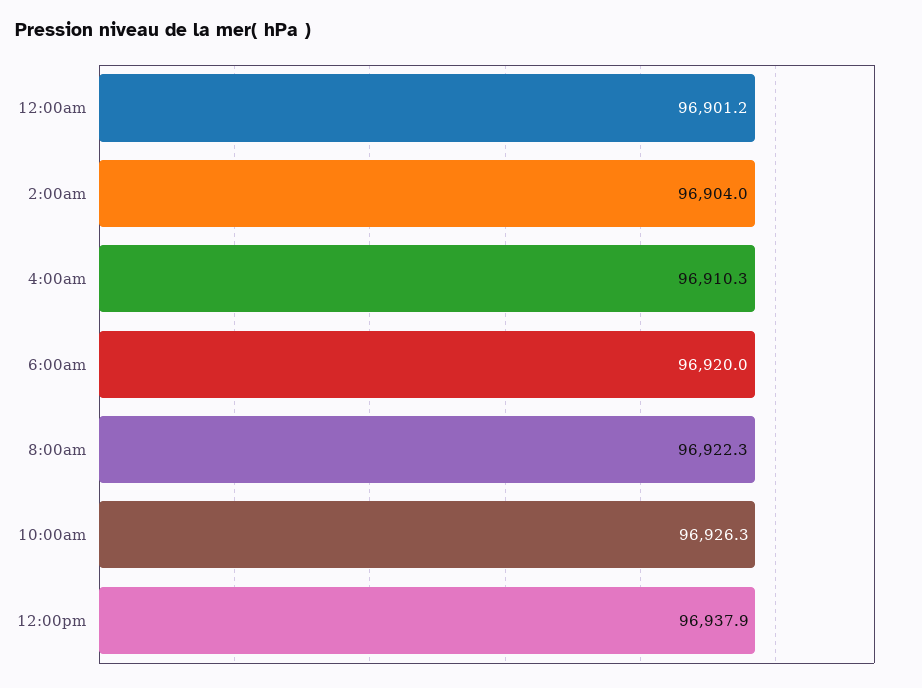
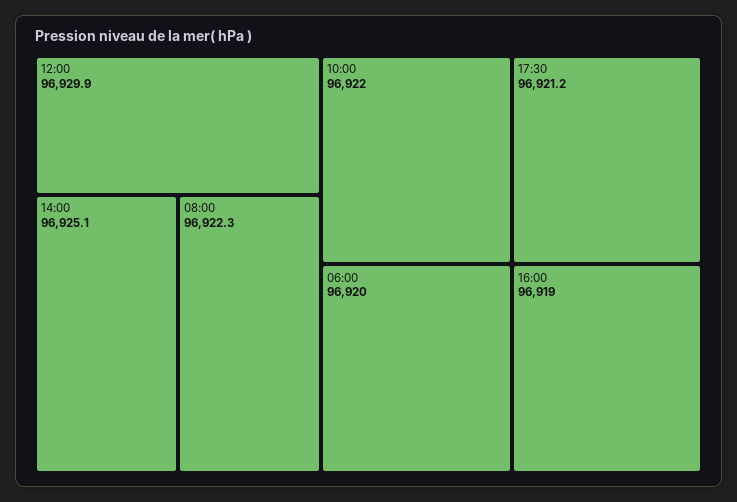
12:00am: 96901.2 -> none
2:00am: 96904 -> none
4:00am: 96910.3 -> none
10:00am: 96926.3 -> 96922
12:00pm: 96937.9 -> 96929.9
14:00: none -> 96925.1
17:30: none -> 96921.2
16:00: none -> 96919

